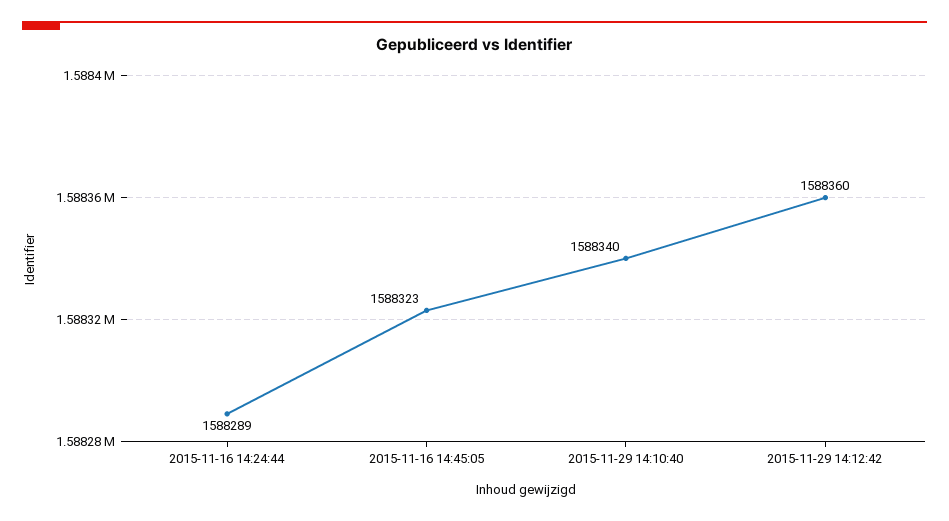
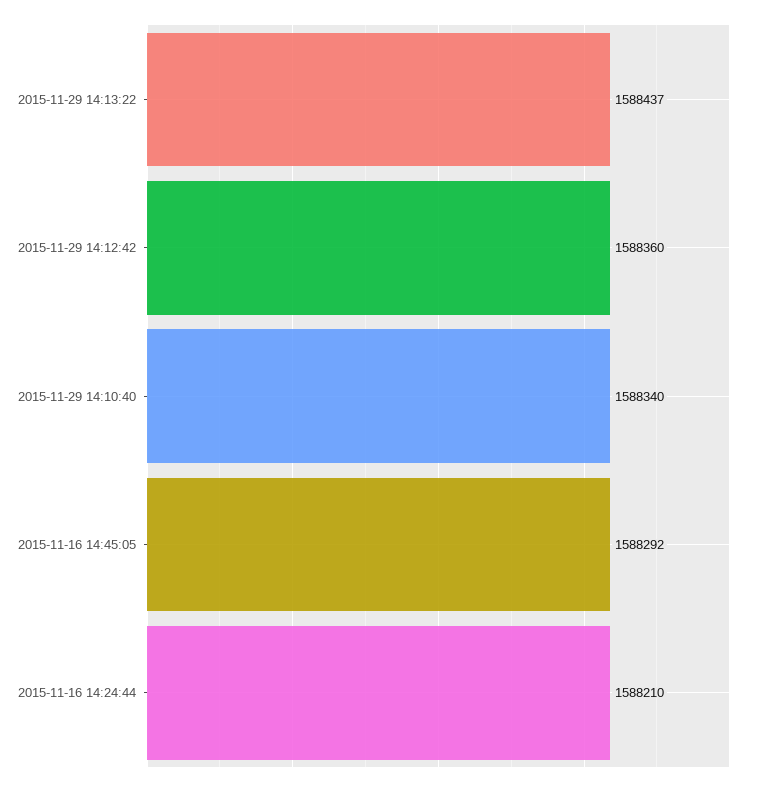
2015-11-16 14:24:44: 1588289 -> 1588210
2015-11-16 14:45:05: 1588323 -> 1588292
2015-11-29 14:13:22: none -> 1588437

